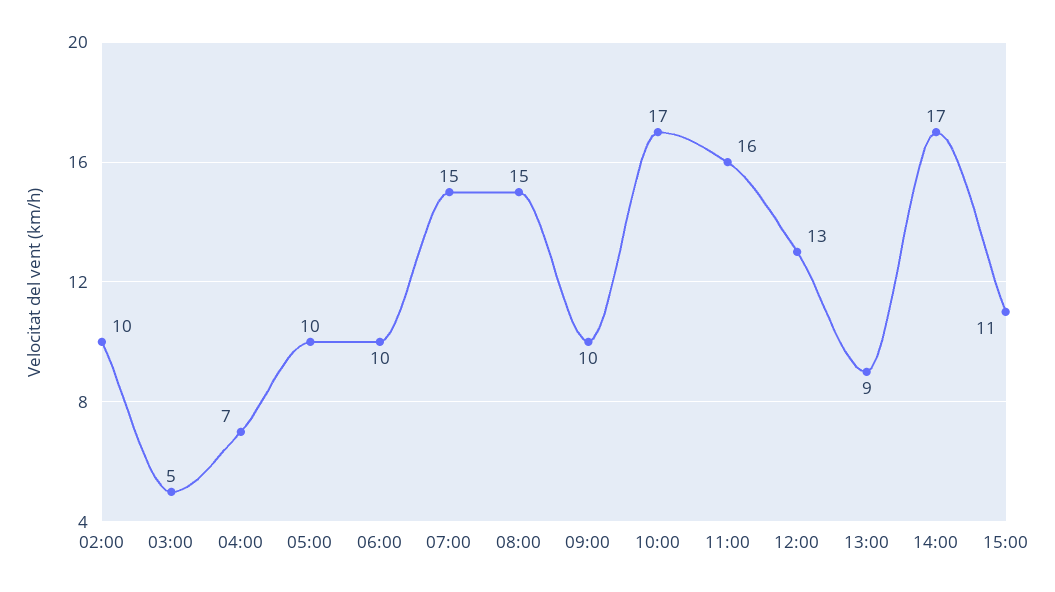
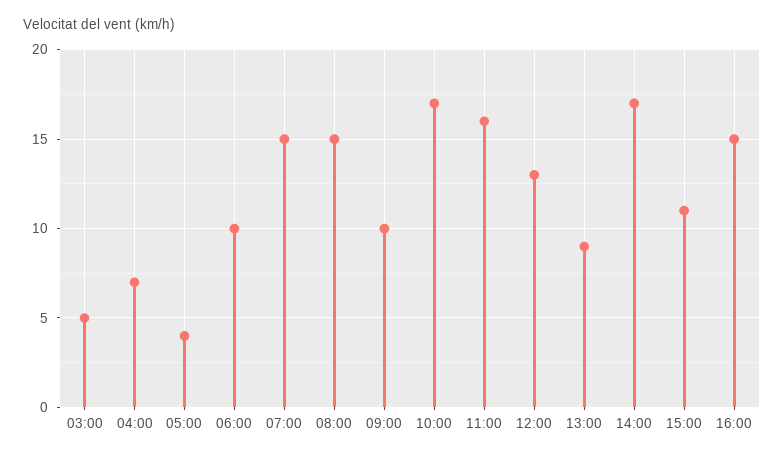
02:00: 10 -> none
05:00: 10 -> 4
16:00: none -> 15

